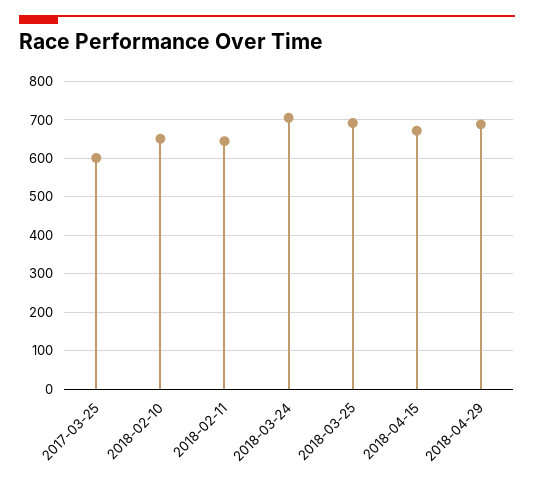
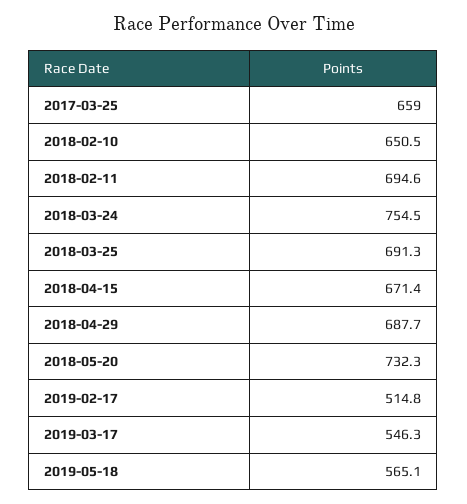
2017-03-25: 600 -> 659
2018-02-11: 640 -> 694.6
2018-03-24: 700 -> 754.5
2018-05-20: none -> 732.3
2019-02-17: none -> 514.8
2019-03-17: none -> 546.3
2019-05-18: none -> 565.1

